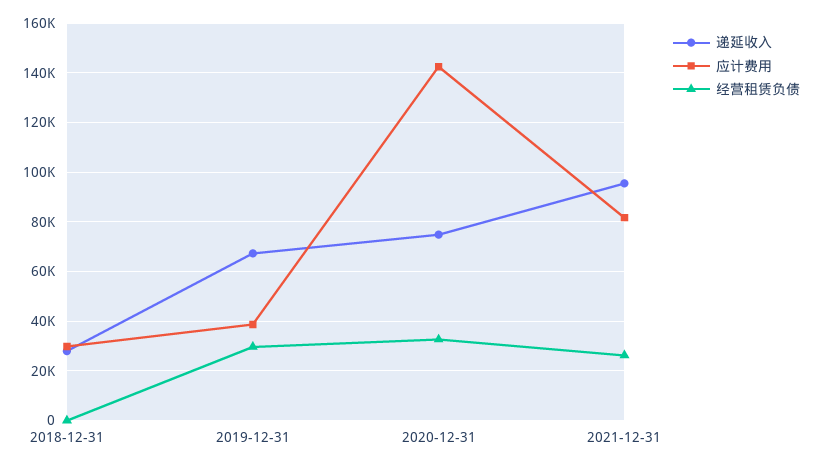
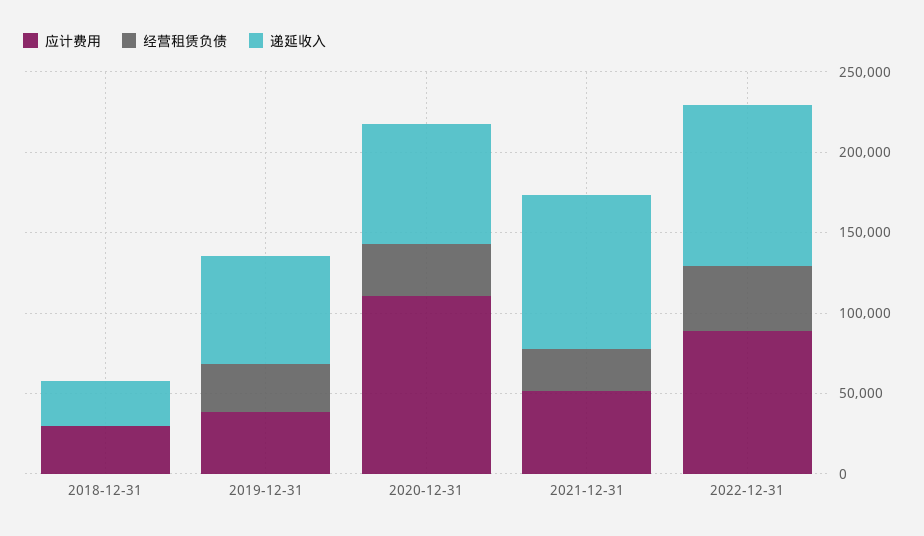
应计费用, 2020-12-31: 142500 -> 110000
应计费用, 2021-12-31: 82500 -> 50000
应计费用, 2022-12-31: none -> 90000
经营租赁负债, 2022-12-31: none -> 40000
递延收入, 2022-12-31: none -> 100000

